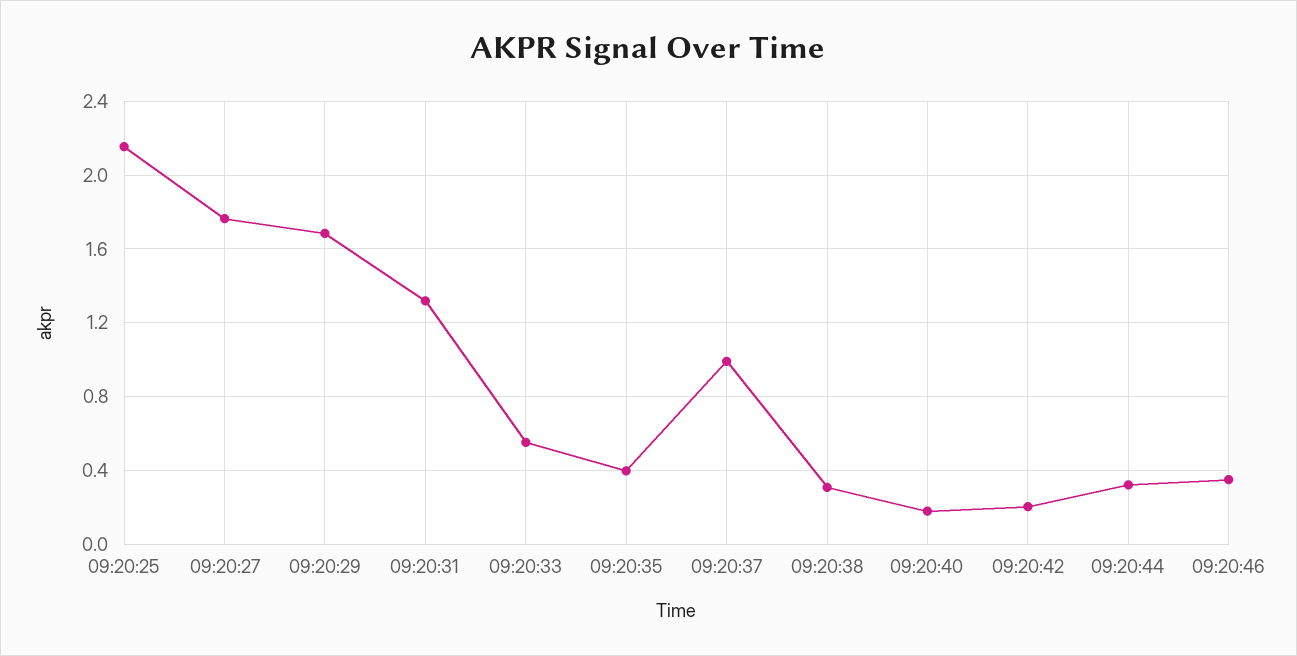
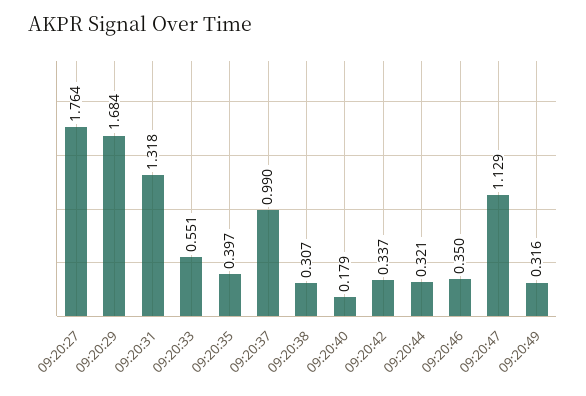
09:20:25: 2.15 -> none
09:20:42: 0.2 -> 0.337
09:20:47: none -> 1.129
09:20:49: none -> 0.316

